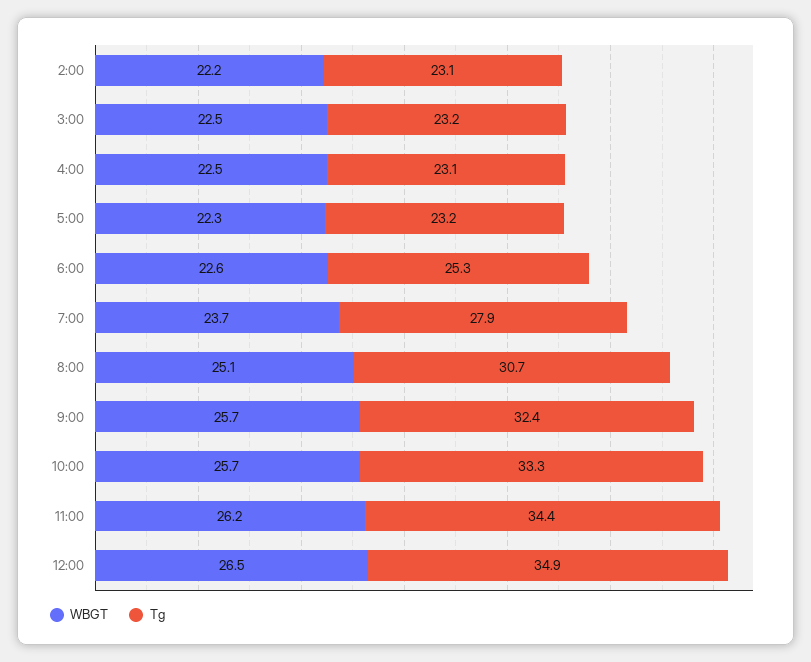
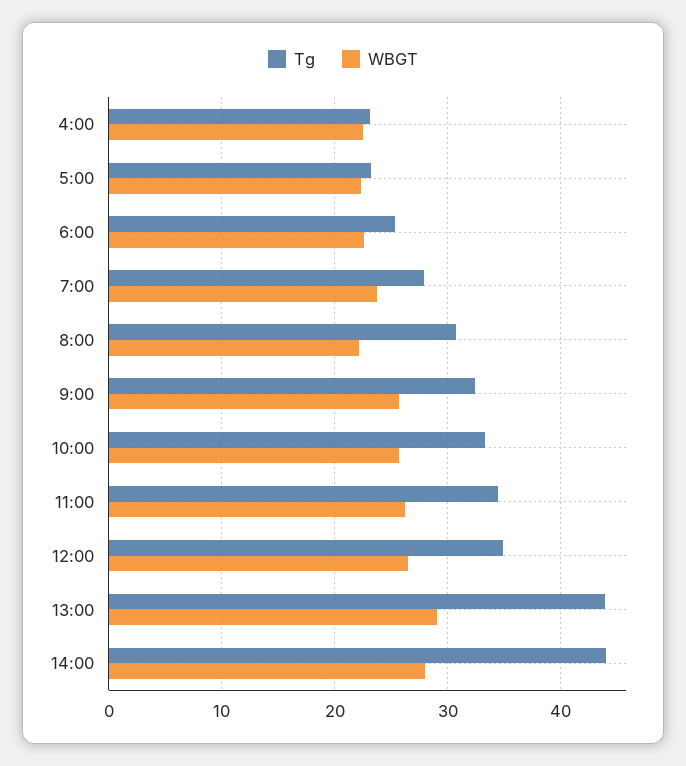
WBGT, 2:00: 22.2 -> none
Tg, 2:00: 23.1 -> none
WBGT, 3:00: 22.5 -> none
Tg, 3:00: 23.2 -> none
WBGT, 8:00: 25.1 -> 22
Tg, 13:00: none -> 44
WBGT, 13:00: none -> 29
Tg, 14:00: none -> 44
WBGT, 14:00: none -> 28

